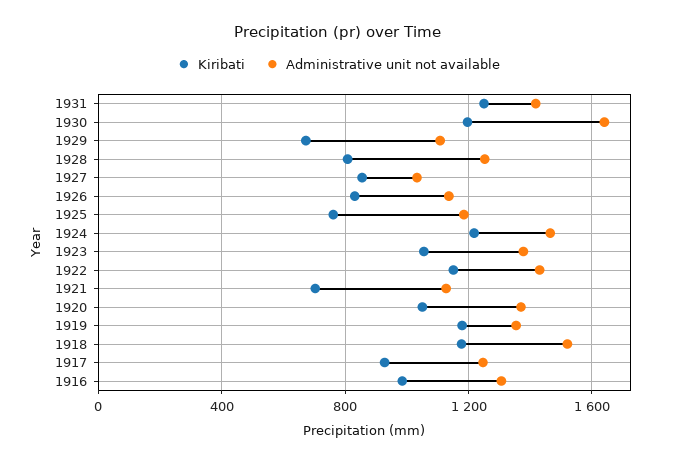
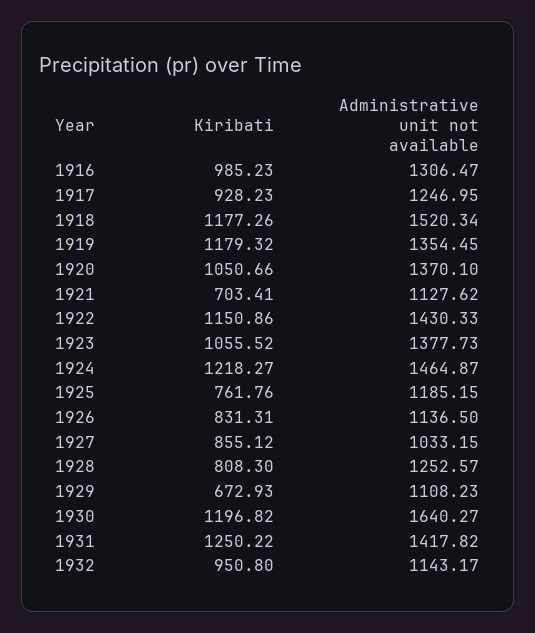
Kiribati, 1932: none -> 950.8
Administrative unit not available, 1932: none -> 1143.17

